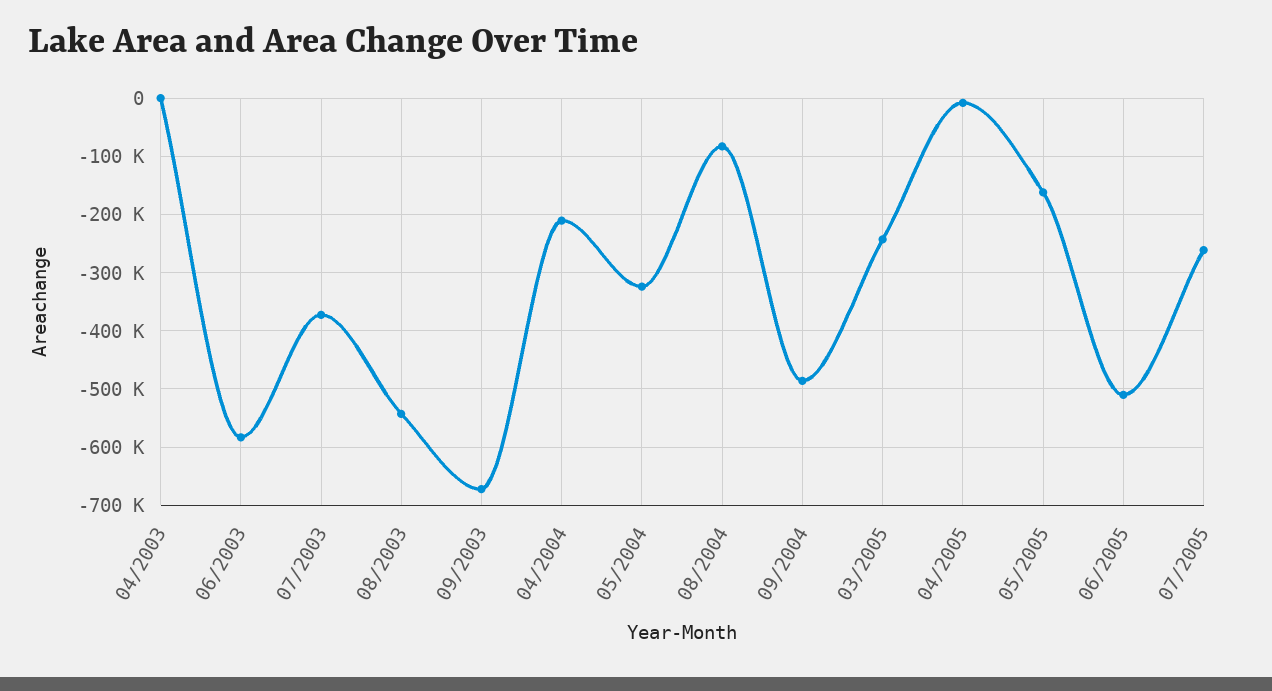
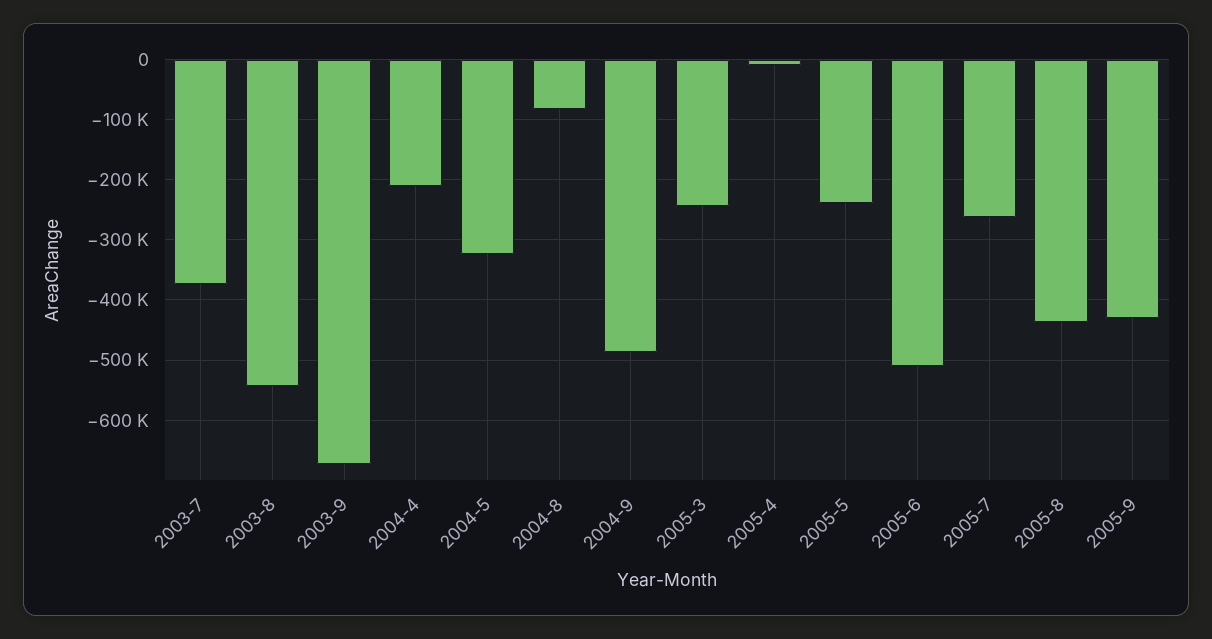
04/2003: 0 -> none
06/2003: -580000 -> none
05/2005: -160000 -> -240000
2005-8: none -> -440000
2005-9: none -> -430000

